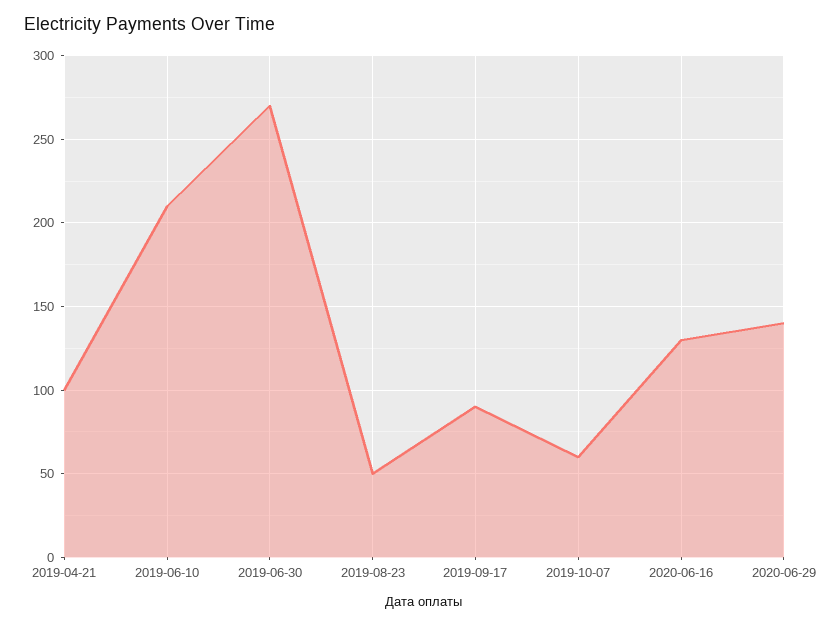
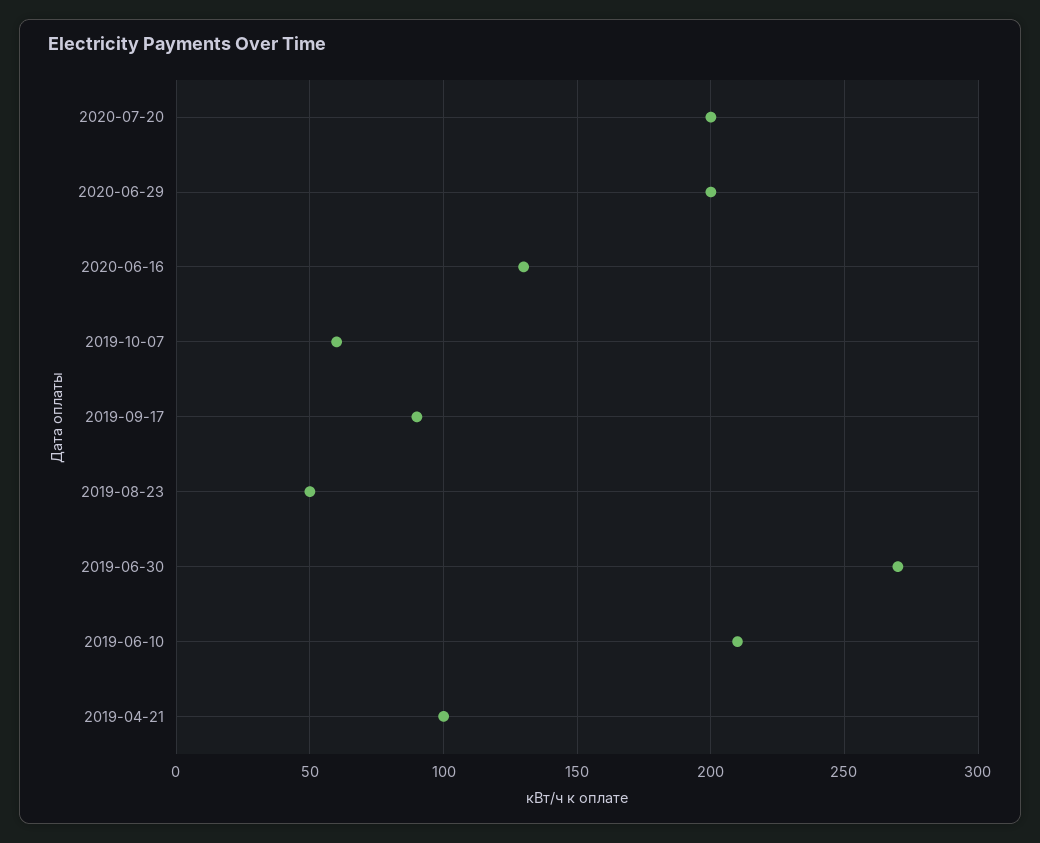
2020-06-29: 140 -> 200
2020-07-20: none -> 200

